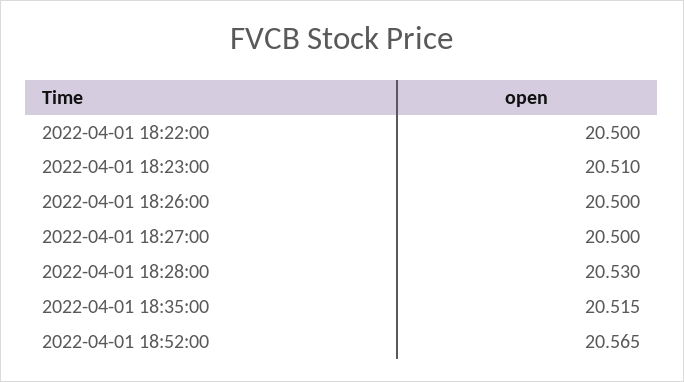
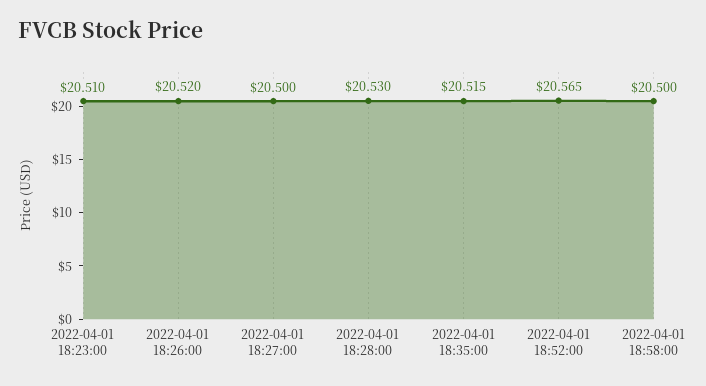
2022-04-01 18:22:00: 20.5 -> none
2022-04-01 18:26:00: 20.5 -> 20.52
2022-04-01 18:58:00: none -> 20.5

